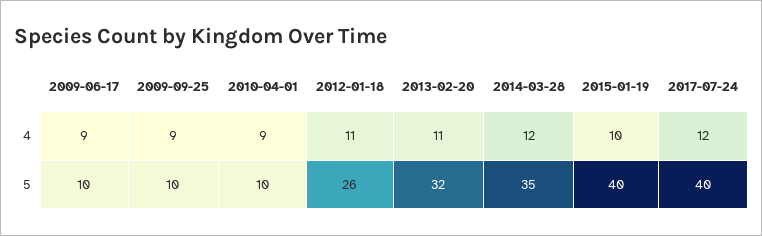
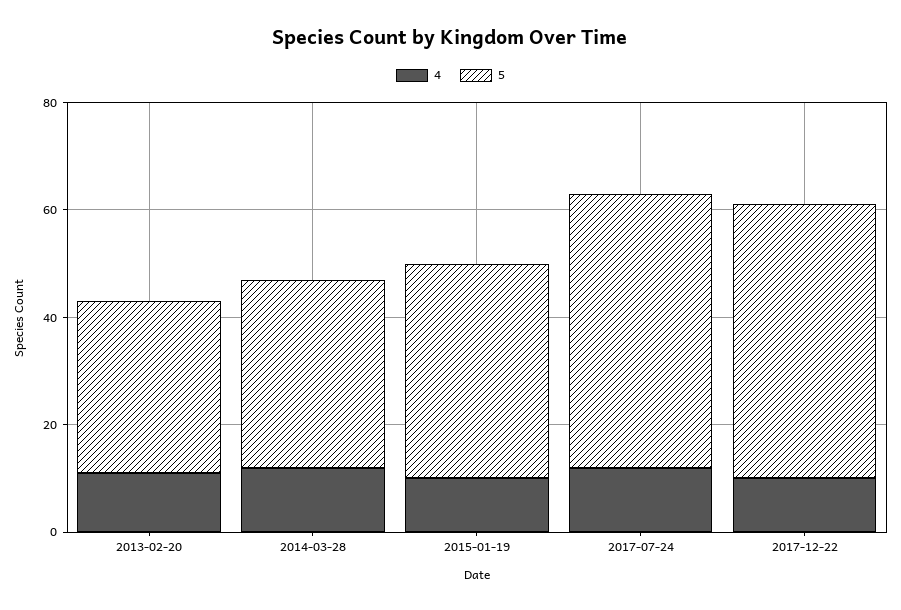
4, 2009-06-17: 9 -> none
4, 2009-09-25: 9 -> none
4, 2010-04-01: 9 -> none
4, 2012-01-18: 11 -> none
5, 2009-06-17: 10 -> none
5, 2009-09-25: 10 -> none
5, 2010-04-01: 10 -> none
5, 2012-01-18: 26 -> none
5, 2017-07-24: 40 -> 50
4, 2017-12-22: none -> 10
5, 2017-12-22: none -> 50

